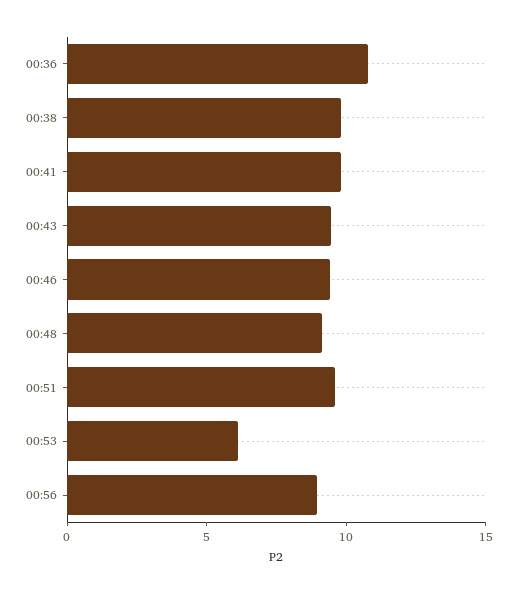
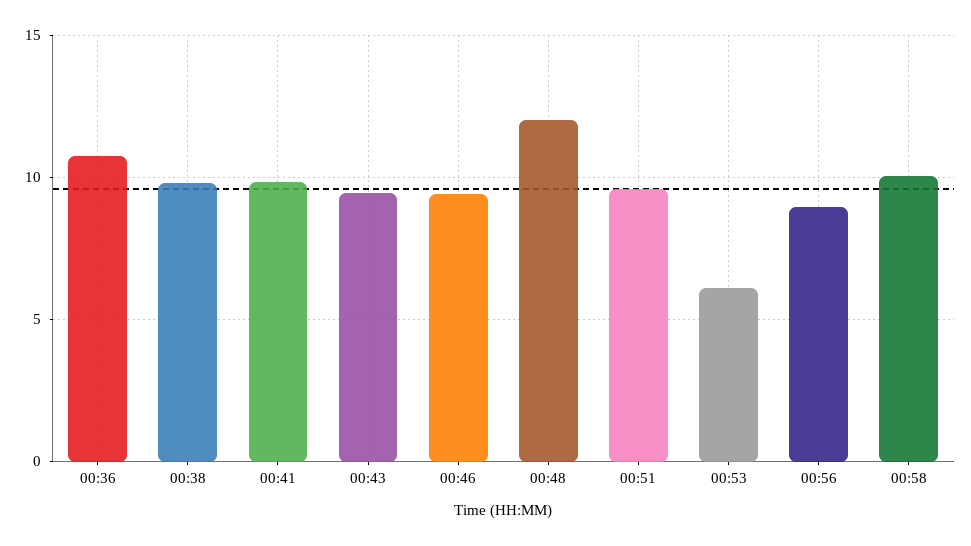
00:48: 9 -> 12
00:58: none -> 10

